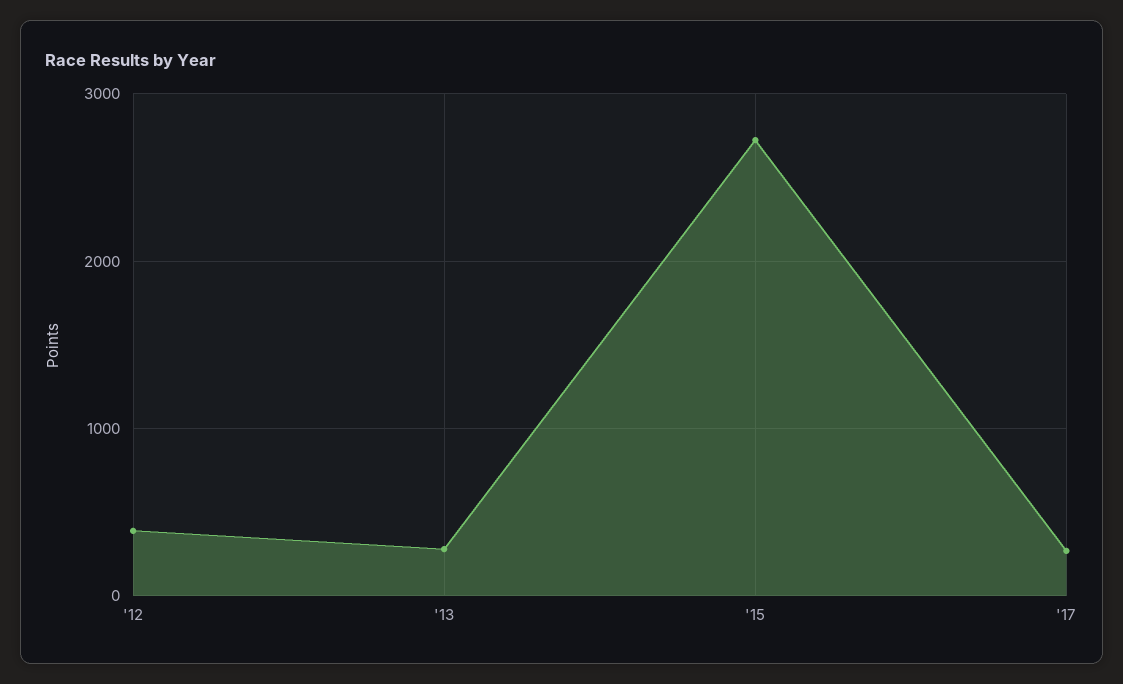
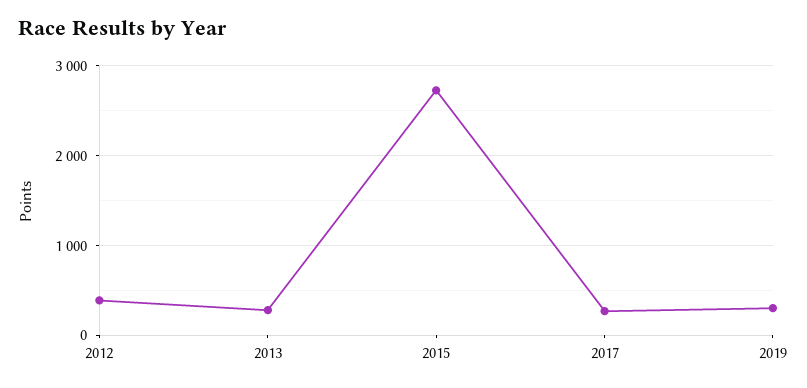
2019: none -> 300

